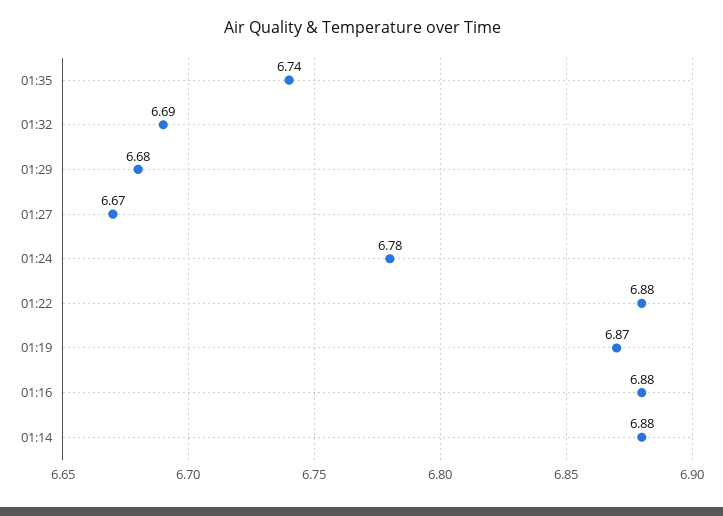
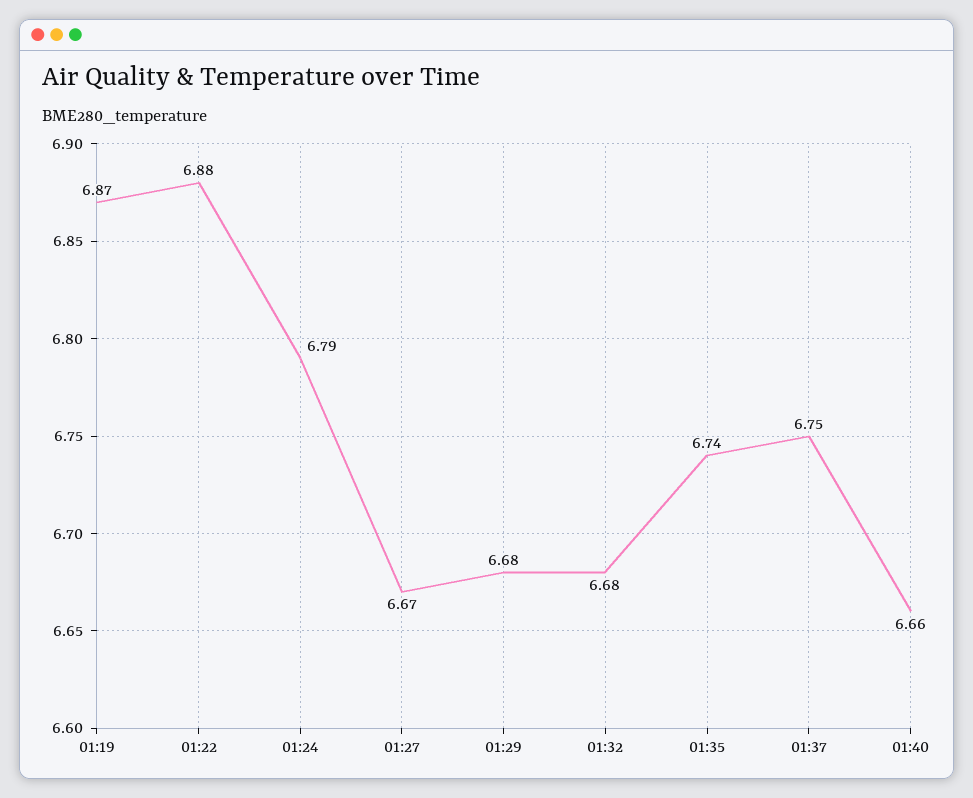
01:32: 6.69 -> 6.68
01:24: 6.78 -> 6.79
01:16: 6.88 -> none
01:14: 6.88 -> none
01:37: none -> 6.75
01:40: none -> 6.66

